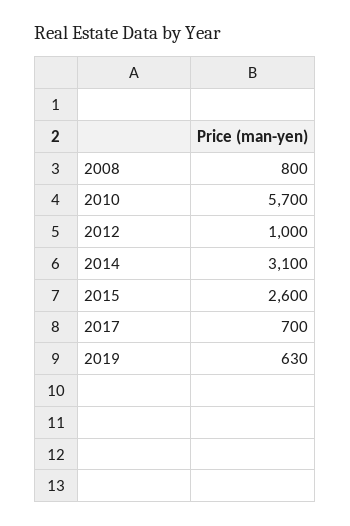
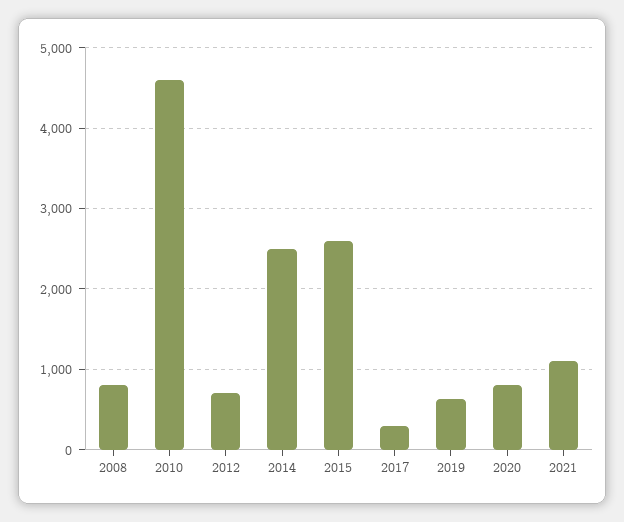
2010: 5700 -> 4600
2012: 1000 -> 700
2014: 3100 -> 2500
2017: 700 -> 300
2020: none -> 800
2021: none -> 1100

